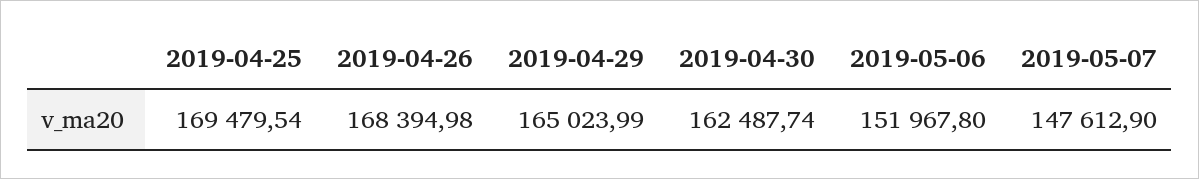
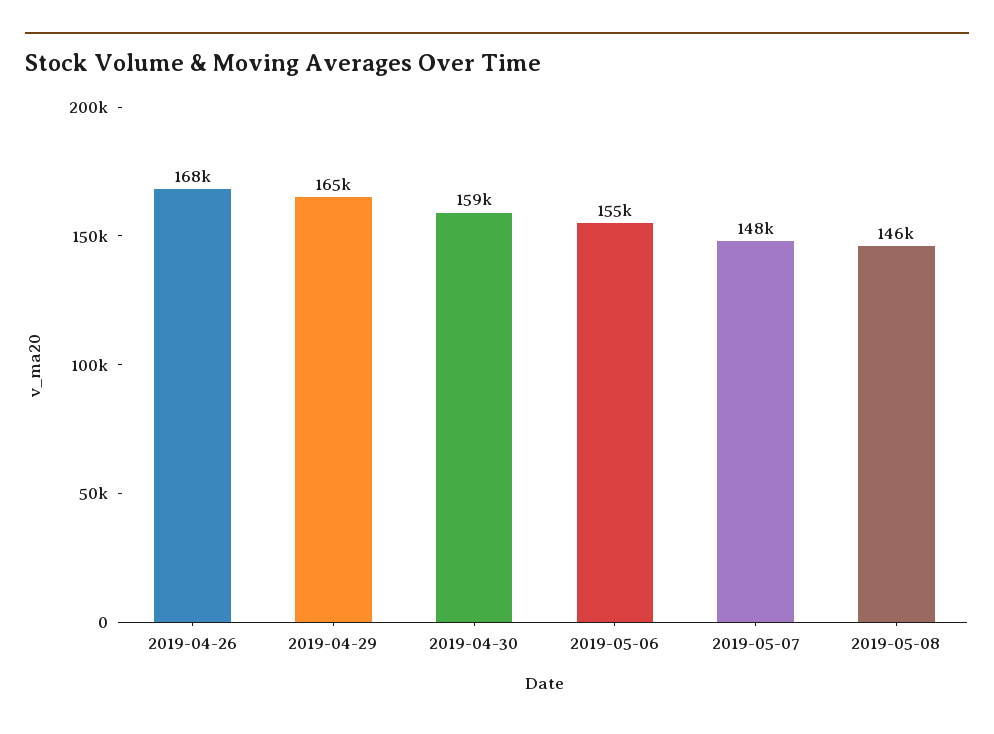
2019-04-25: 169479.54 -> none
2019-04-30: 162487.74 -> 159000
2019-05-06: 151967.8 -> 155000
2019-05-08: none -> 146000

